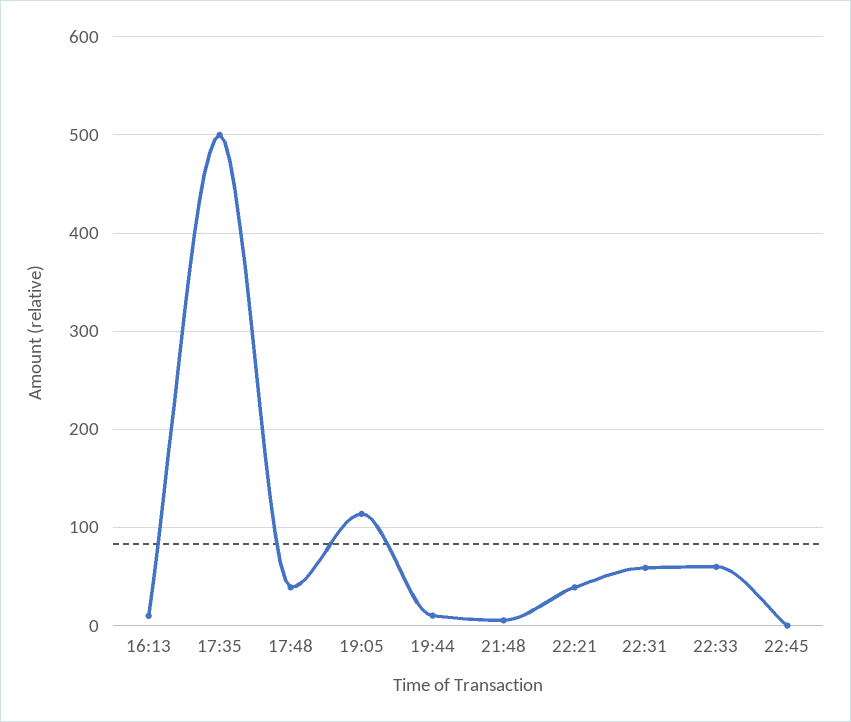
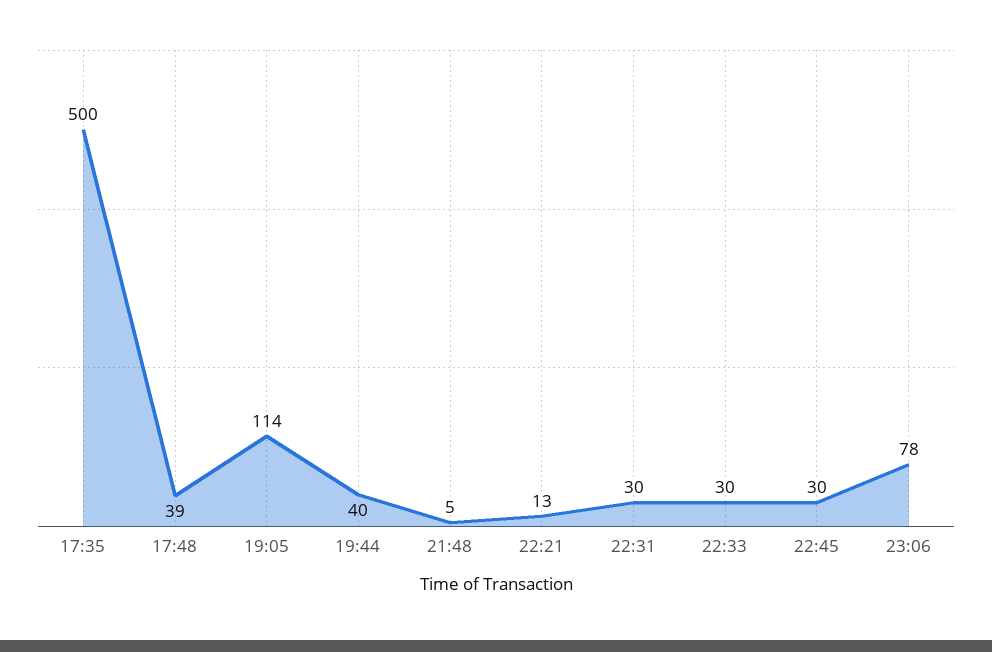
16:13: 10 -> none
19:44: 10 -> 40
22:21: 40 -> 13
22:31: 60 -> 30
22:33: 60 -> 30
22:45: 0 -> 30
23:06: none -> 78

